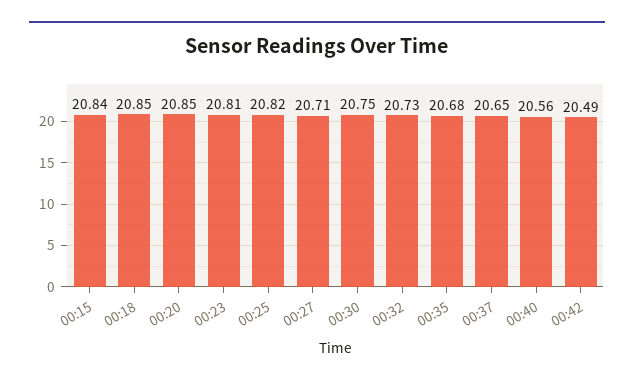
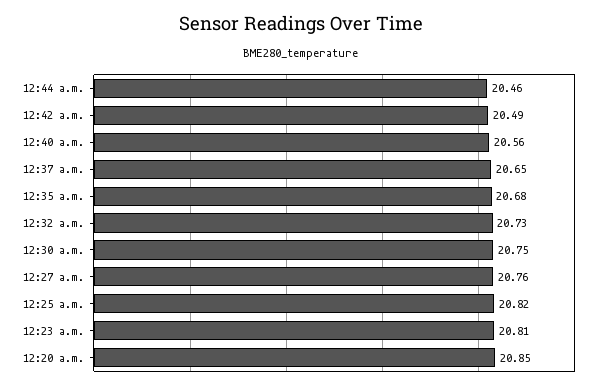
00:15: 20.84 -> none
00:18: 20.85 -> none
00:27: 20.71 -> 20.76
12:44 a.m.: none -> 20.46

